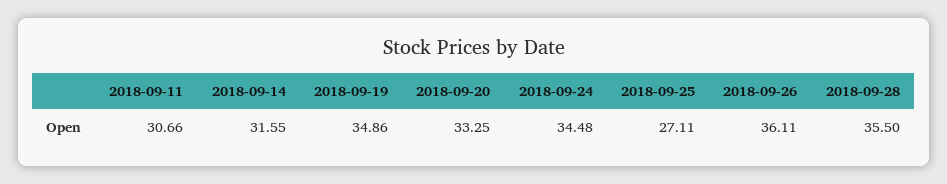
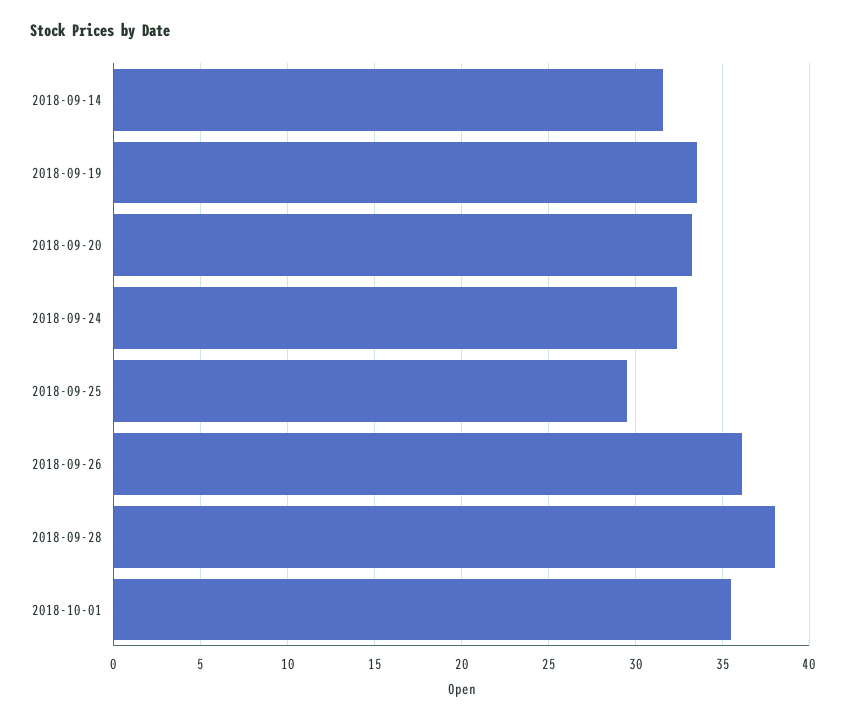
2018-09-11: 30.66 -> none
2018-09-19: 34.86 -> 33.5
2018-09-24: 34.48 -> 32.5
2018-09-25: 27.11 -> 29.5
2018-09-28: 35.5 -> 38
2018-10-01: none -> 35.5

